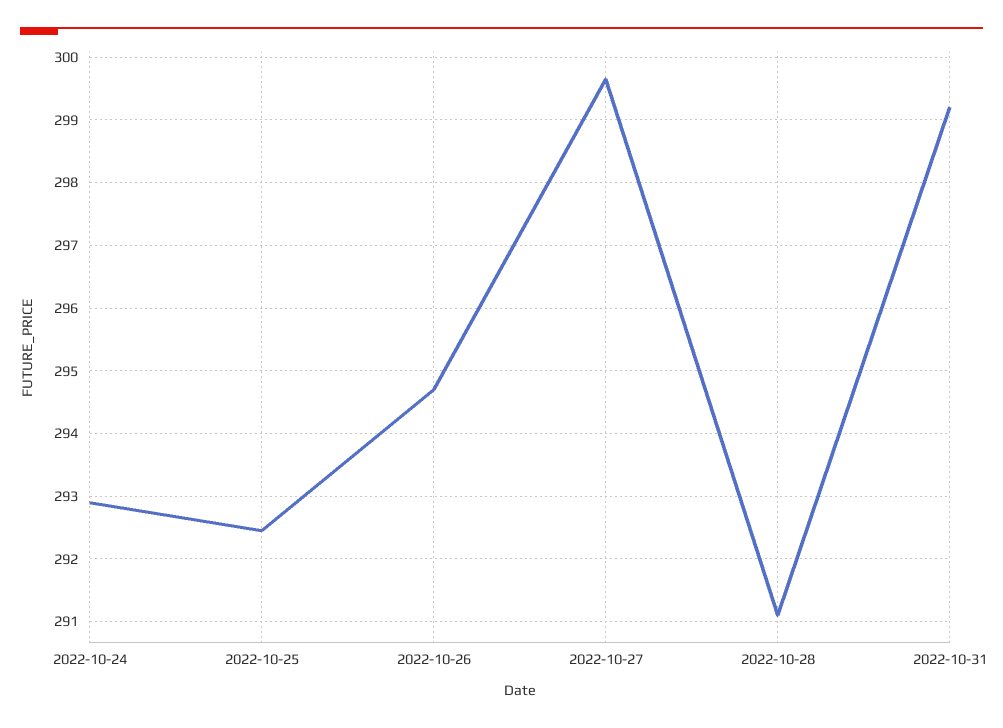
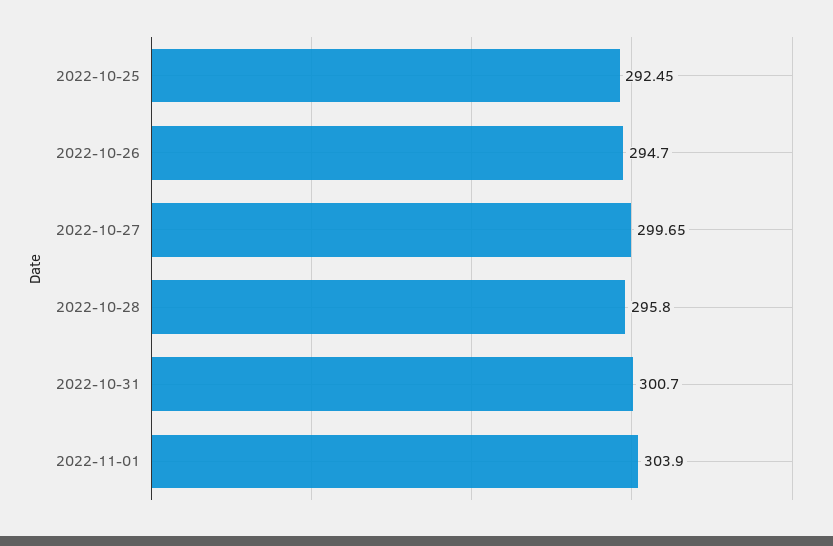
2022-10-24: 292.9 -> none
2022-10-28: 291.1 -> 295.8
2022-10-31: 299.2 -> 300.7
2022-11-01: none -> 303.9

